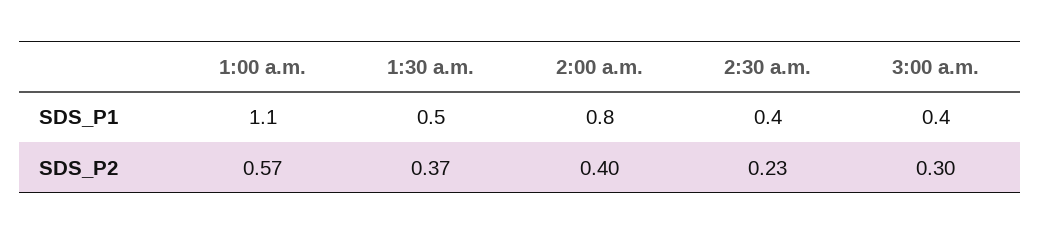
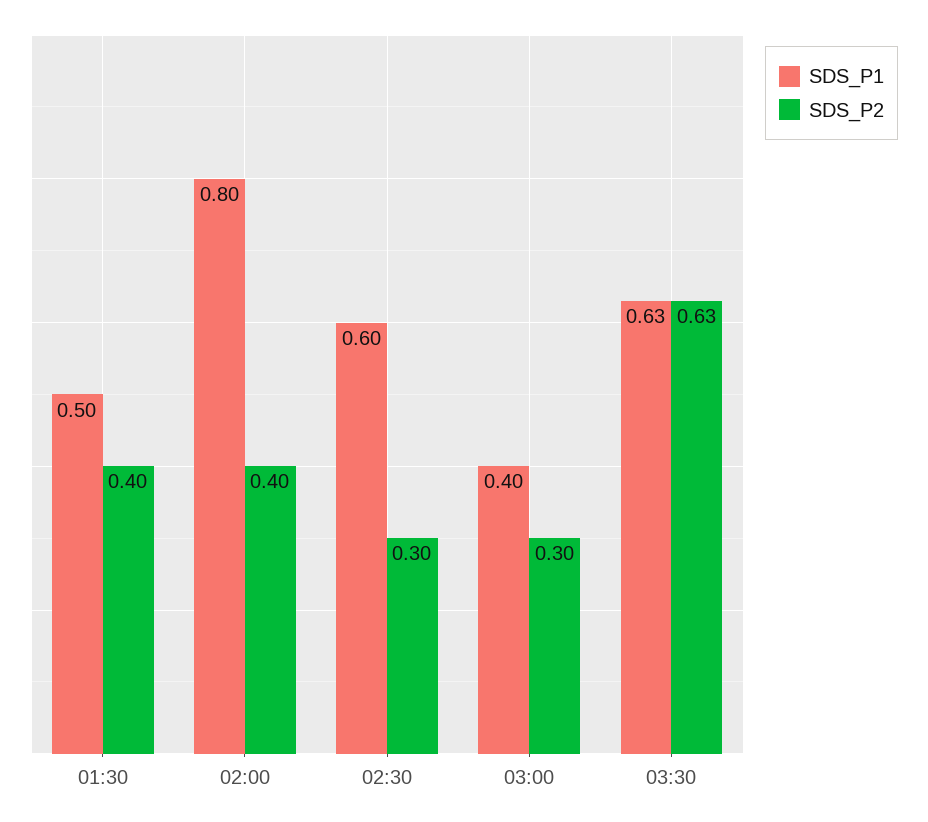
SDS_P1, 1:00 a.m.: 1.1 -> none
SDS_P1, 2:30 a.m.: 0.4 -> 0.6
SDS_P2, 1:00 a.m.: 0.57 -> none
SDS_P2, 1:30 a.m.: 0.37 -> 0.4
SDS_P2, 2:30 a.m.: 0.23 -> 0.3
SDS_P1, 03:30: none -> 0.63
SDS_P2, 03:30: none -> 0.63

